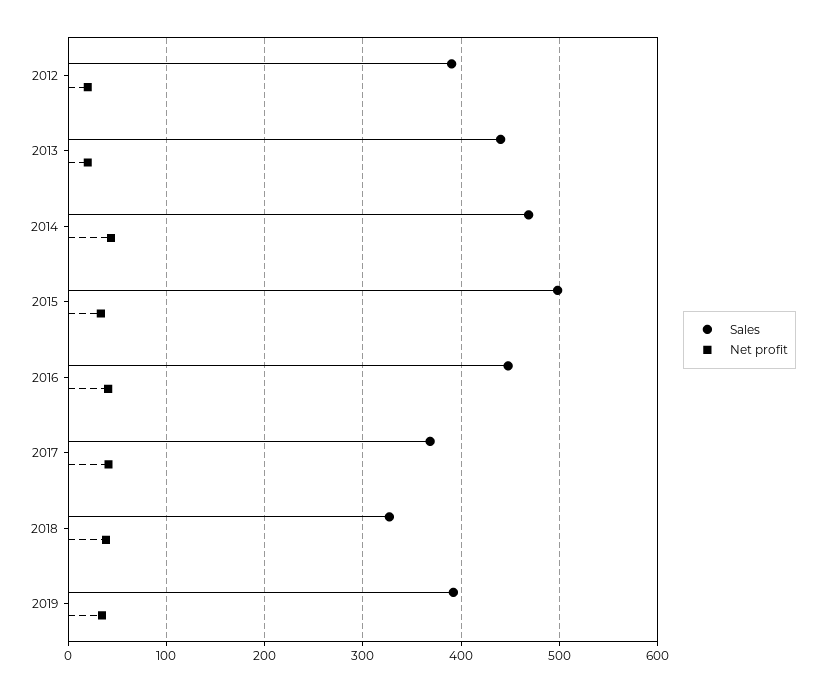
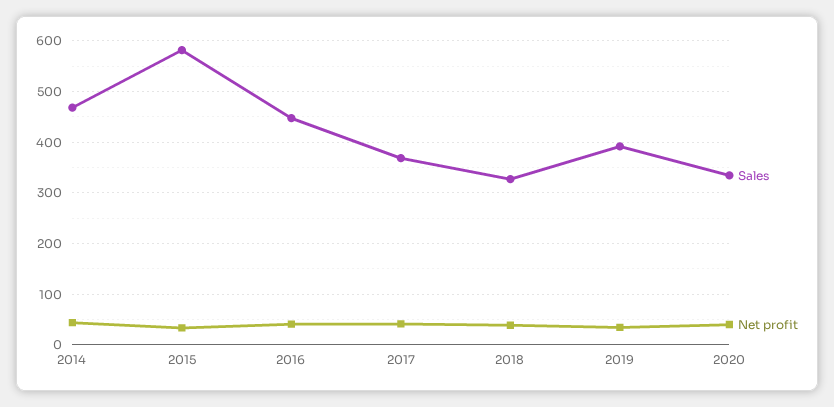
Sales, 2012: 390 -> none
Net profit, 2012: 20 -> none
Sales, 2013: 440 -> none
Net profit, 2013: 20 -> none
Sales, 2015: 500 -> 580
Sales, 2020: none -> 340
Net profit, 2020: none -> 40

